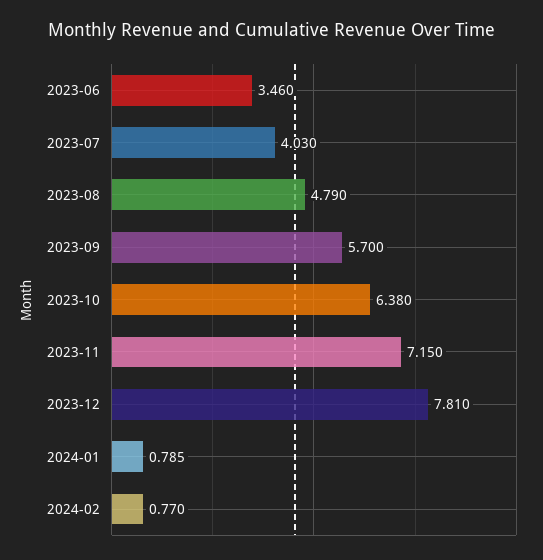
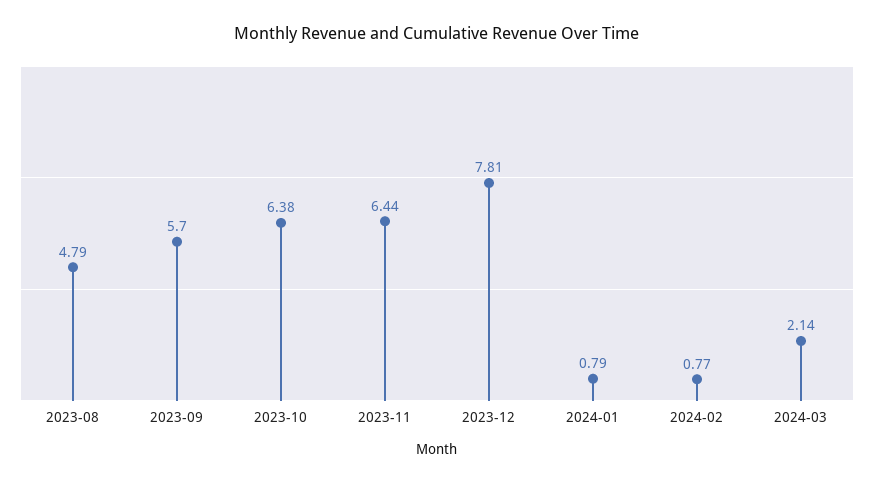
2023-06: 3.46 -> none
2023-07: 4.03 -> none
2023-11: 7.15 -> 6.44
2024-03: none -> 2.14

